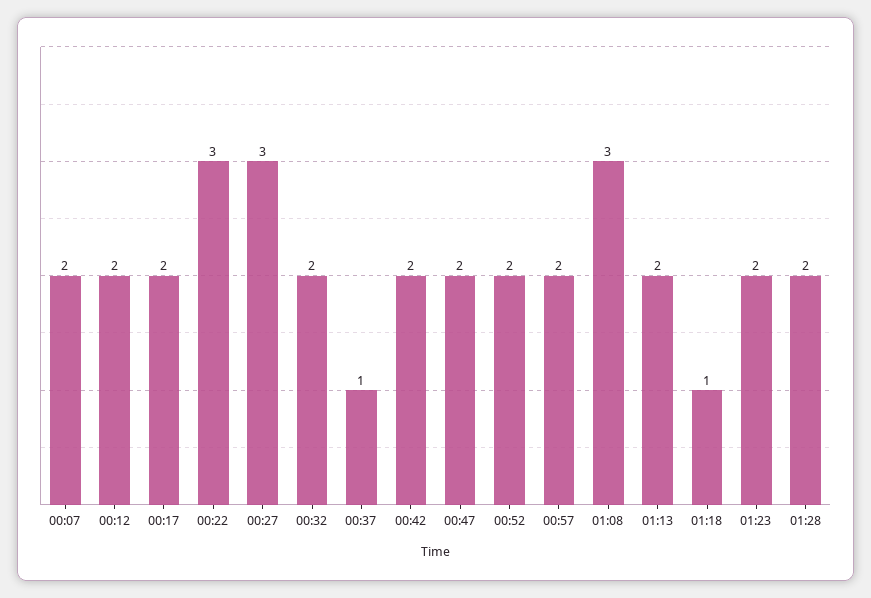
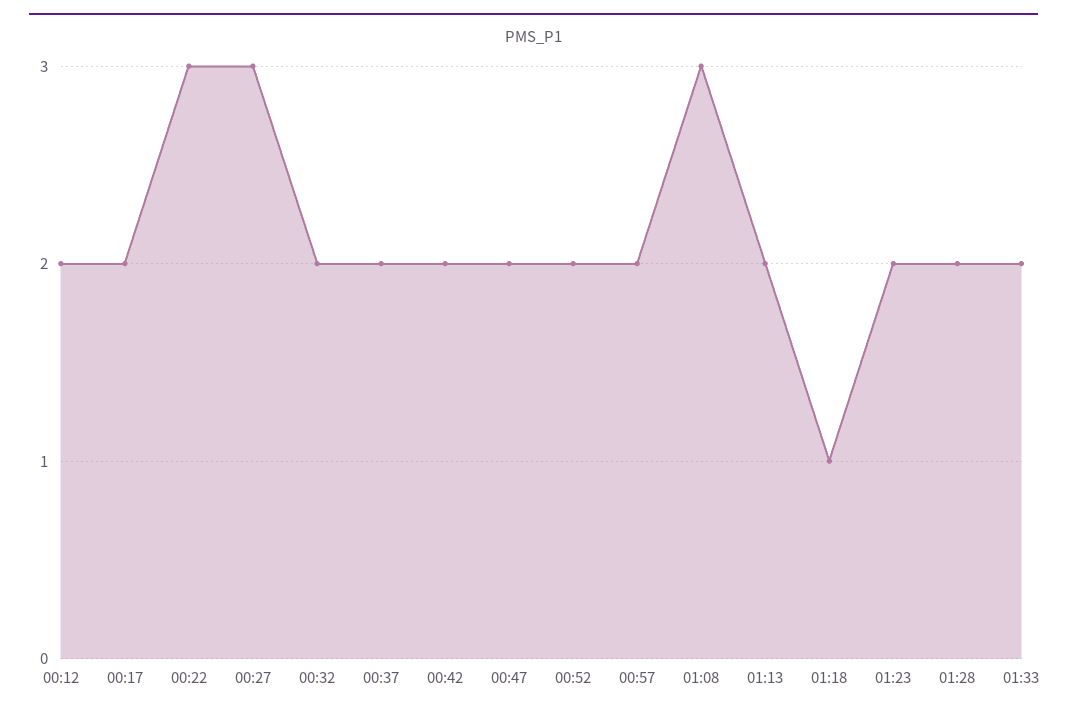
00:07: 2 -> none
00:37: 1 -> 2
01:33: none -> 2

